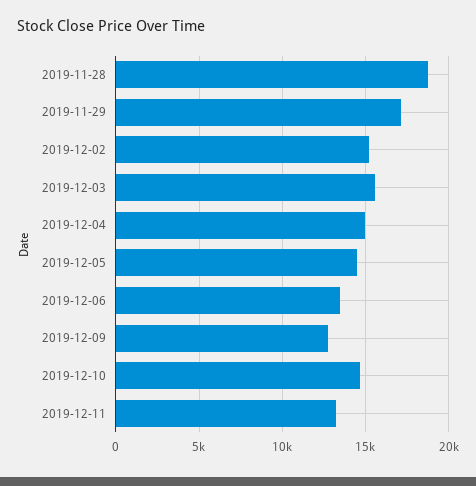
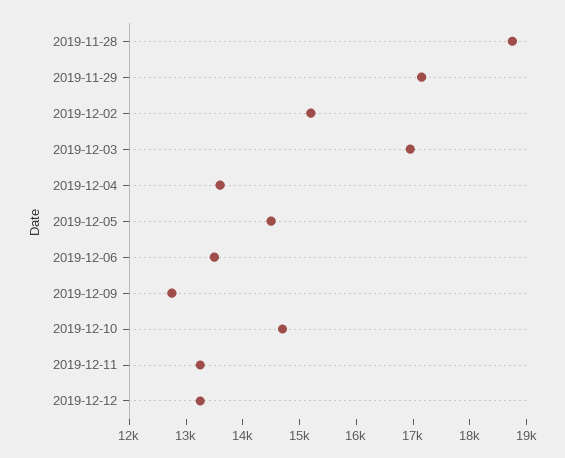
2019-12-03: 15500 -> 17000
2019-12-04: 15000 -> 13600
2019-12-12: none -> 13200

